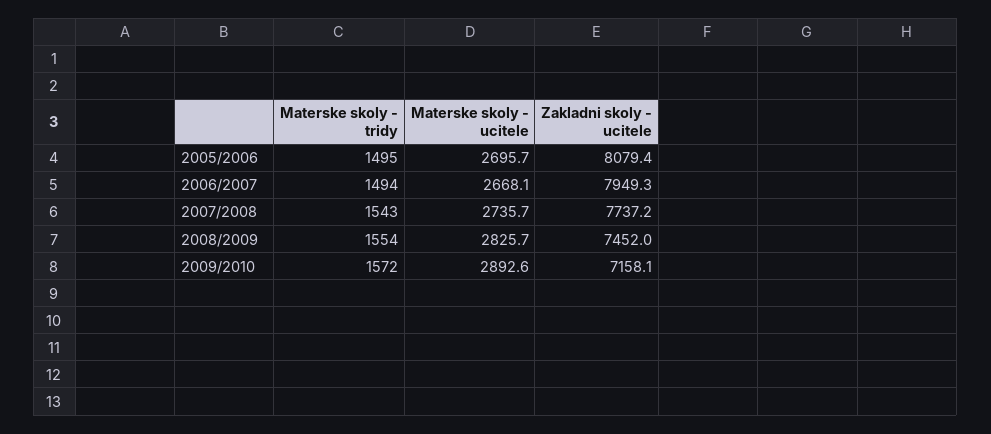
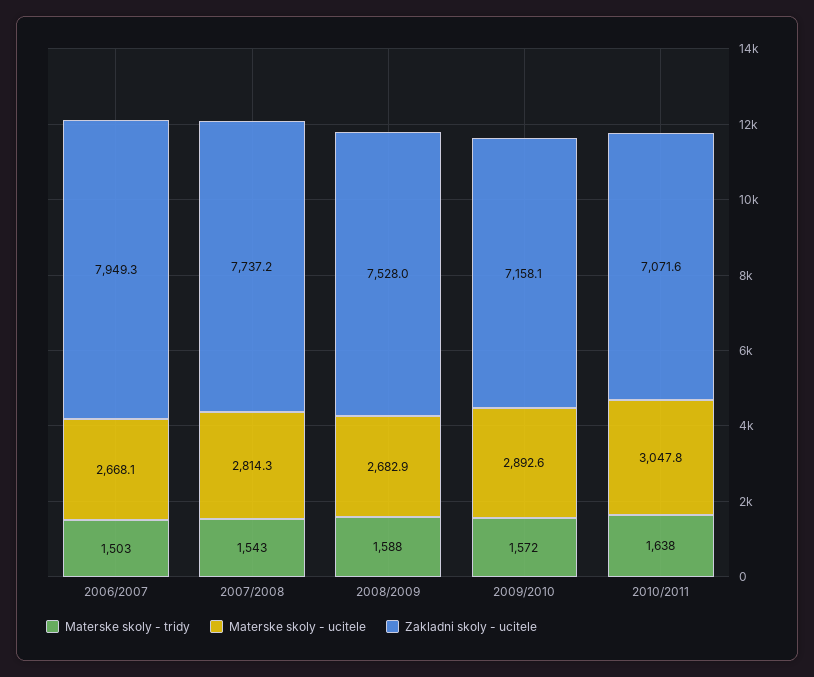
Materske skoly - tridy, 2005/2006: 1495 -> none
Materske skoly - ucitele, 2005/2006: 2695.7 -> none
Zakladni skoly - ucitele, 2005/2006: 8079.4 -> none
Materske skoly - tridy, 2006/2007: 1494 -> 1503
Materske skoly - ucitele, 2007/2008: 2735.7 -> 2814.3
Materske skoly - tridy, 2008/2009: 1554 -> 1588
Materske skoly - ucitele, 2008/2009: 2825.7 -> 2682.9
Zakladni skoly - ucitele, 2008/2009: 7452 -> 7528
Materske skoly - tridy, 2010/2011: none -> 1638
Materske skoly - ucitele, 2010/2011: none -> 3047.8
Zakladni skoly - ucitele, 2010/2011: none -> 7071.6

